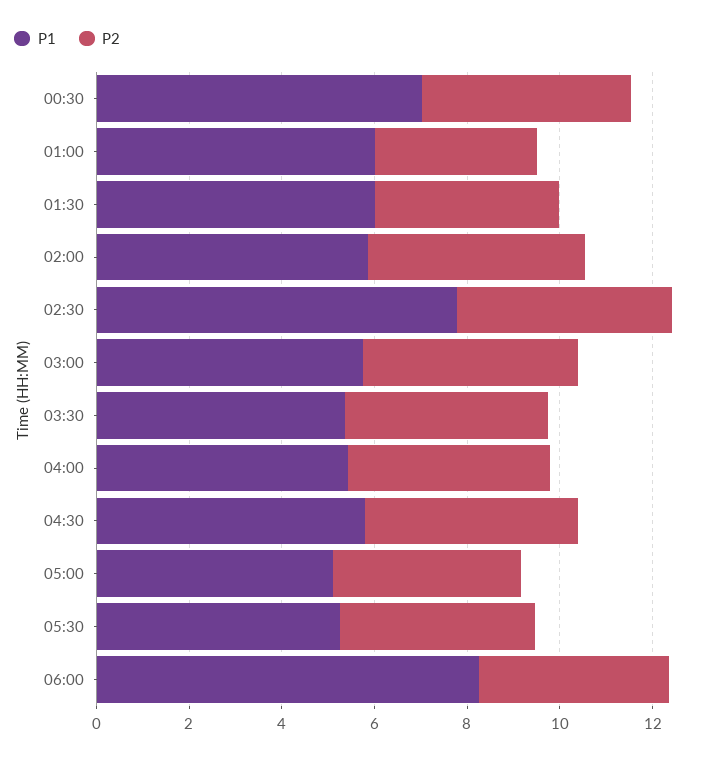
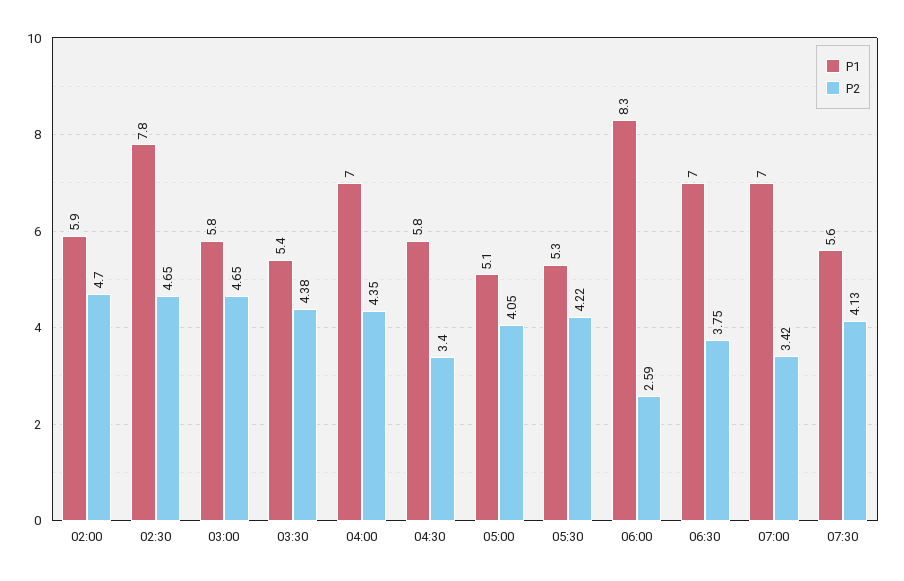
P1, 00:30: 7 -> none
P2, 00:30: 4.5 -> none
P1, 01:00: 6 -> none
P2, 01:00: 3.5 -> none
P1, 01:30: 6 -> none
P2, 01:30: 4 -> none
P1, 04:00: 5.5 -> 7
P2, 04:30: 4.5 -> 3.4
P2, 06:00: 4 -> 2.59
P1, 06:30: none -> 7
P2, 06:30: none -> 3.75
P1, 07:00: none -> 7
P2, 07:00: none -> 3.42
P1, 07:30: none -> 5.6
P2, 07:30: none -> 4.13

